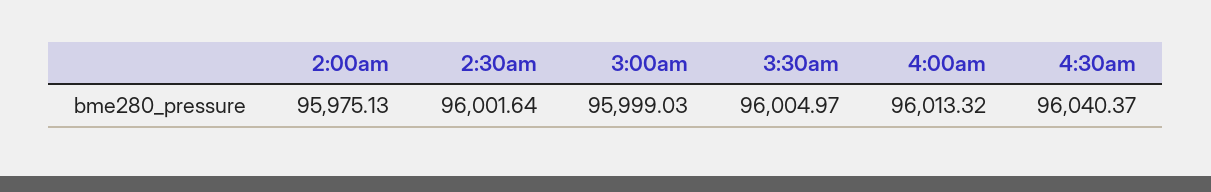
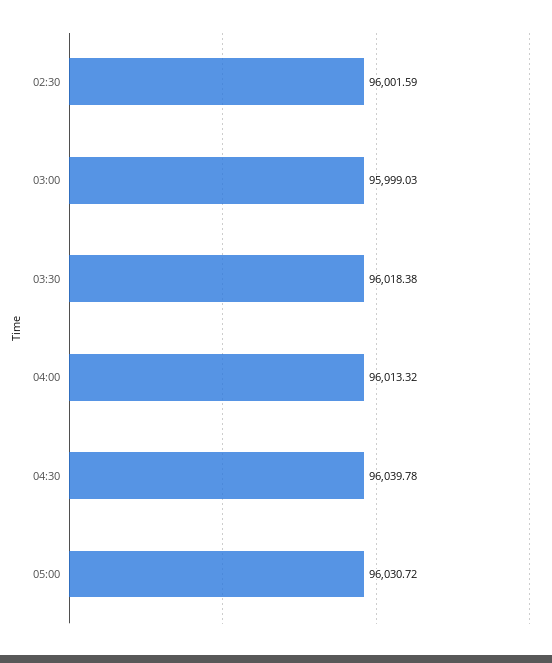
2:00am: 95975.13 -> none
2:30am: 96001.64 -> 96001.59
3:30am: 96004.97 -> 96018.38
4:30am: 96040.37 -> 96039.78
05:00: none -> 96030.72

